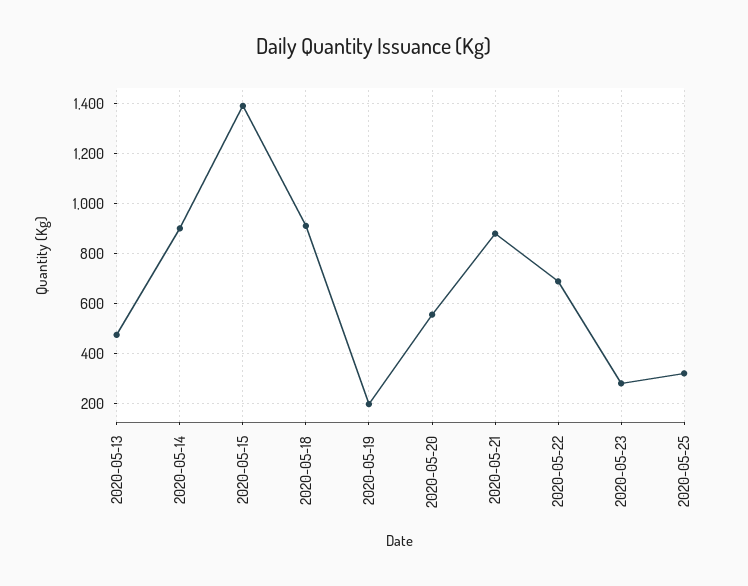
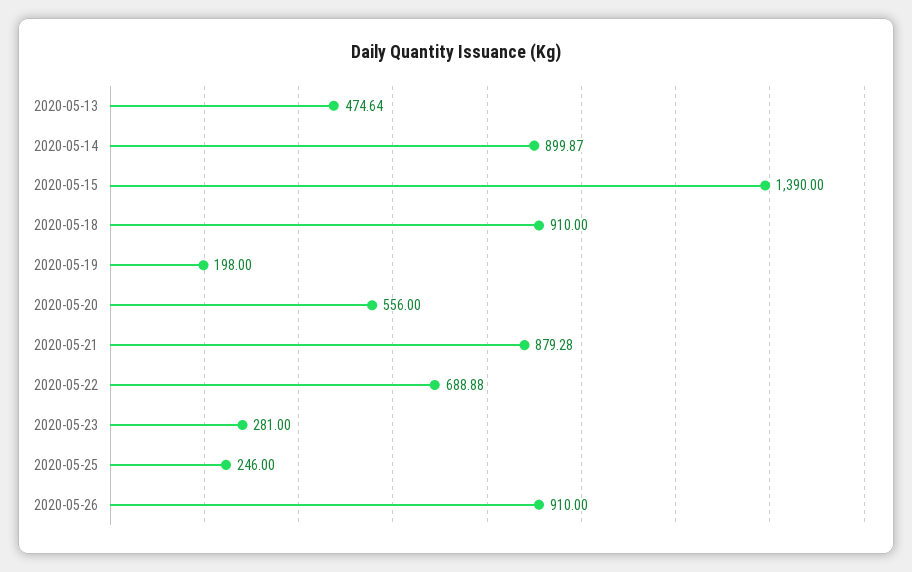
2020-05-25: 325 -> 246
2020-05-26: none -> 910

